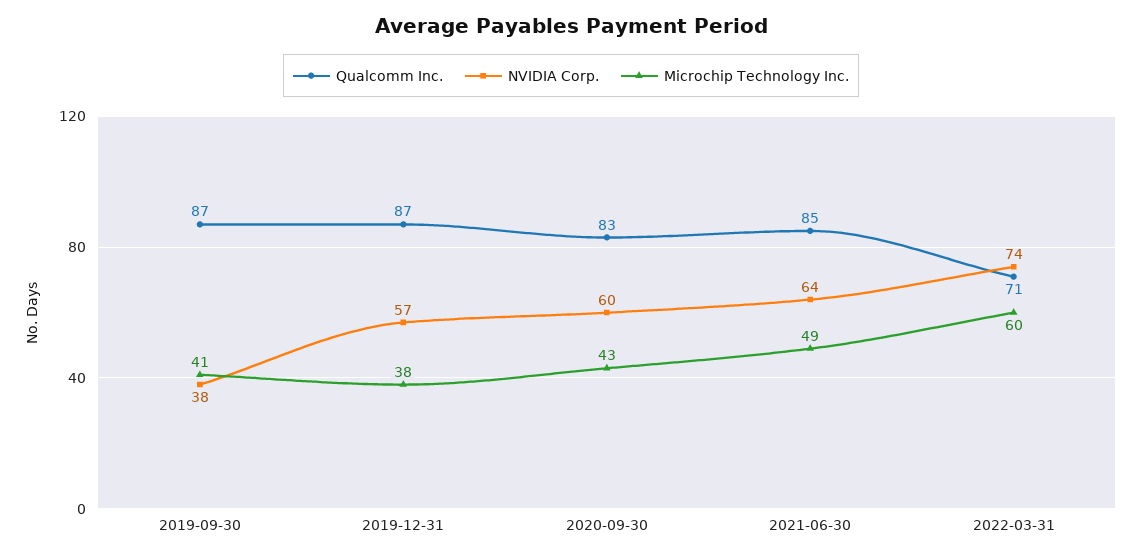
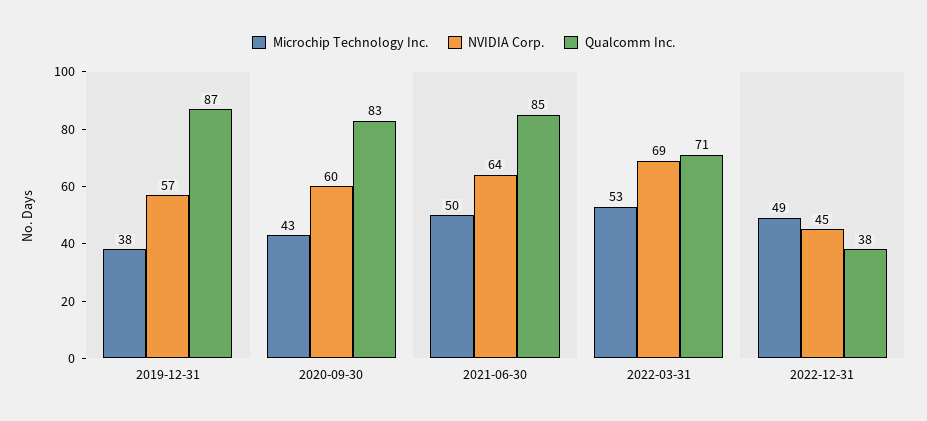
Qualcomm Inc., 2019-09-30: 87 -> none
NVIDIA Corp., 2019-09-30: 38 -> none
Microchip Technology Inc., 2019-09-30: 41 -> none
Microchip Technology Inc., 2021-06-30: 49 -> 50
NVIDIA Corp., 2022-03-31: 74 -> 69
Microchip Technology Inc., 2022-03-31: 60 -> 53
Microchip Technology Inc., 2022-12-31: none -> 49
NVIDIA Corp., 2022-12-31: none -> 45
Qualcomm Inc., 2022-12-31: none -> 38

